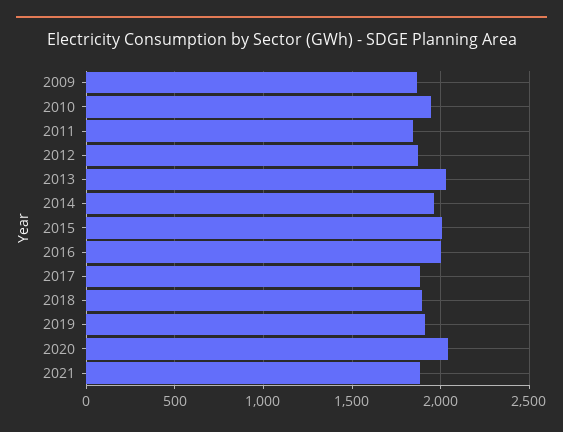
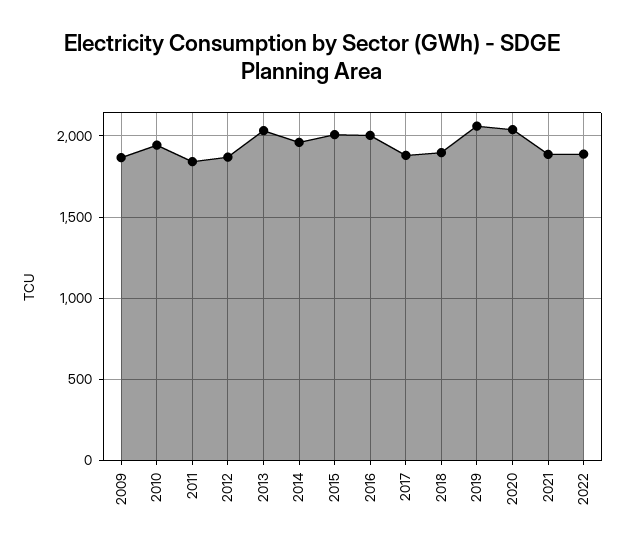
2019: 1900 -> 2050
2022: none -> 1900

